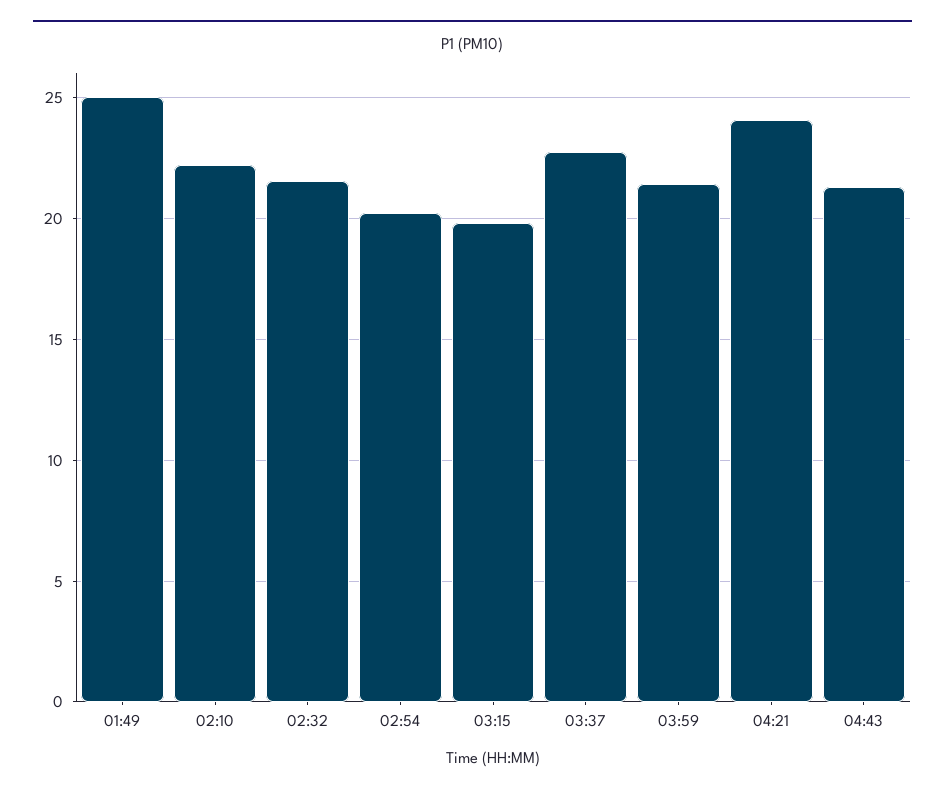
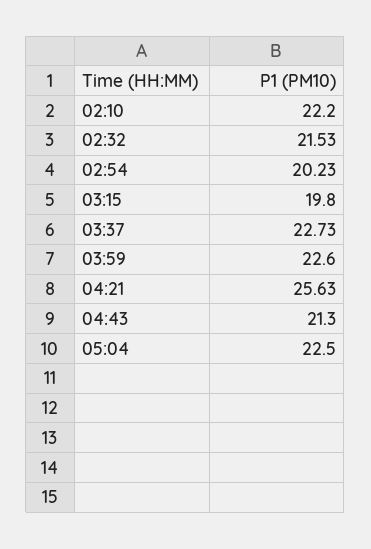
01:49: 25 -> none
03:59: 21.5 -> 22.6
04:21: 24 -> 25.63
05:04: none -> 22.5

